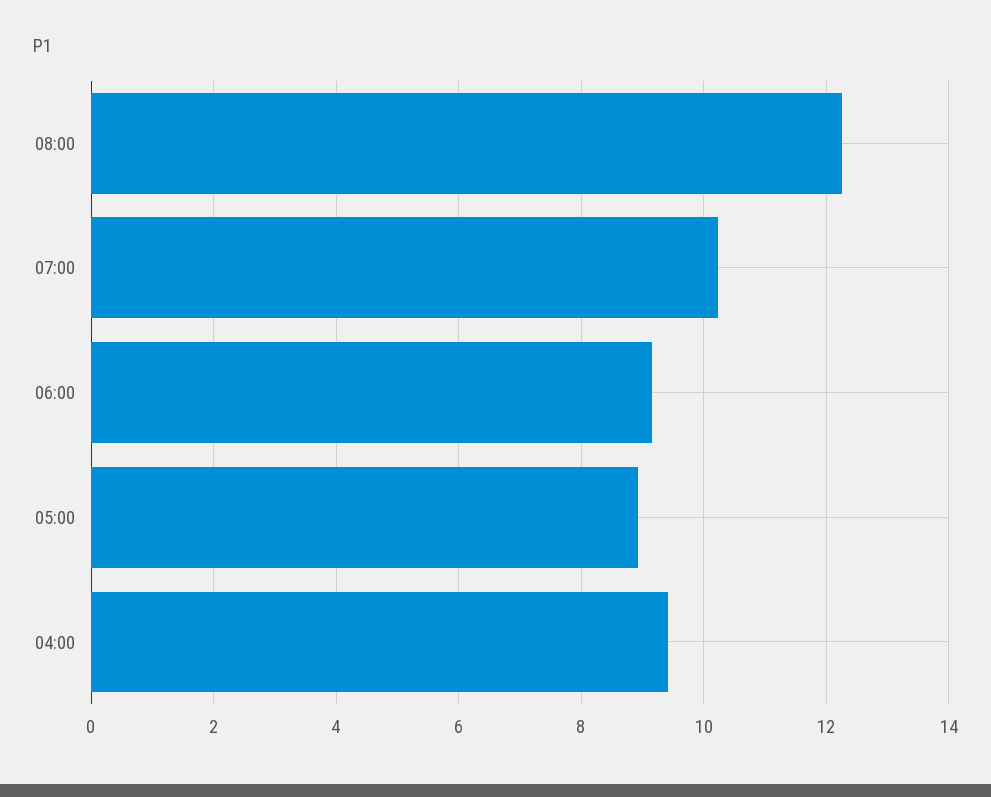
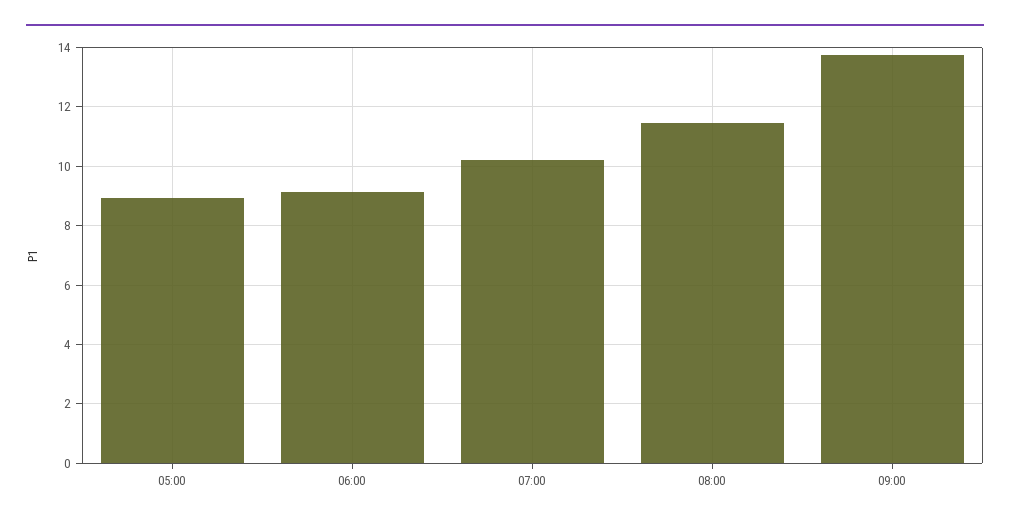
08:00: 12.2 -> 11.5
04:00: 9.4 -> none
09:00: none -> 13.75

